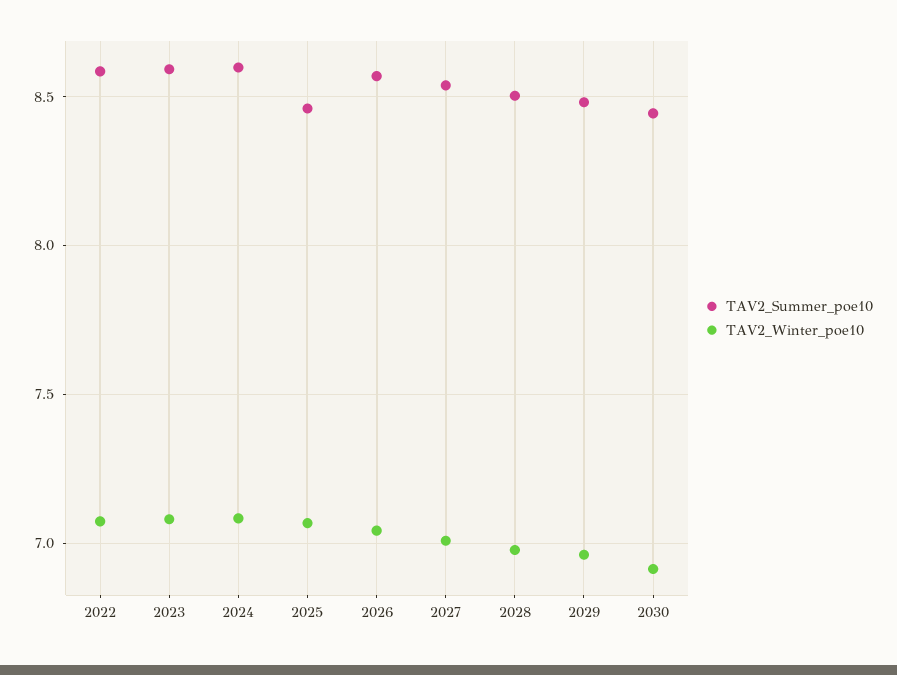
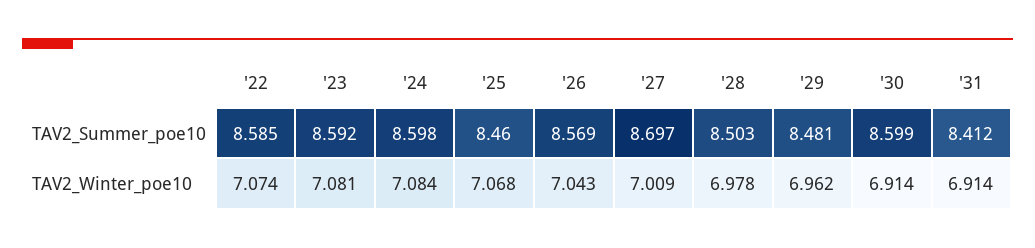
TAV2_Summer_poe10, 2027: 8.55 -> 8.697
TAV2_Summer_poe10, 2030: 8.45 -> 8.599
TAV2_Summer_poe10, '31: none -> 8.412
TAV2_Winter_poe10, '31: none -> 6.914

